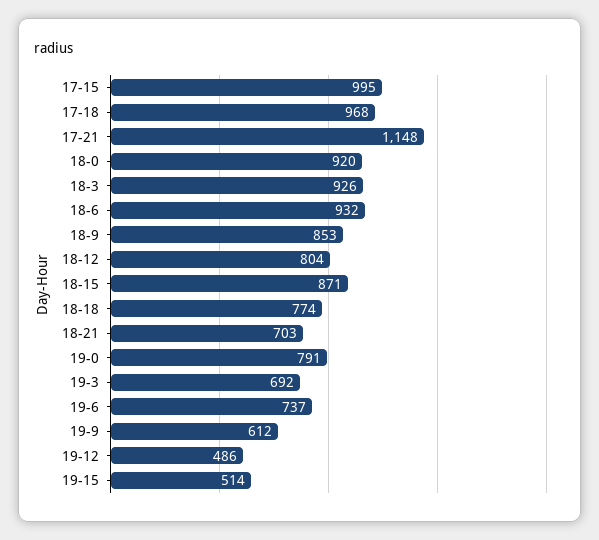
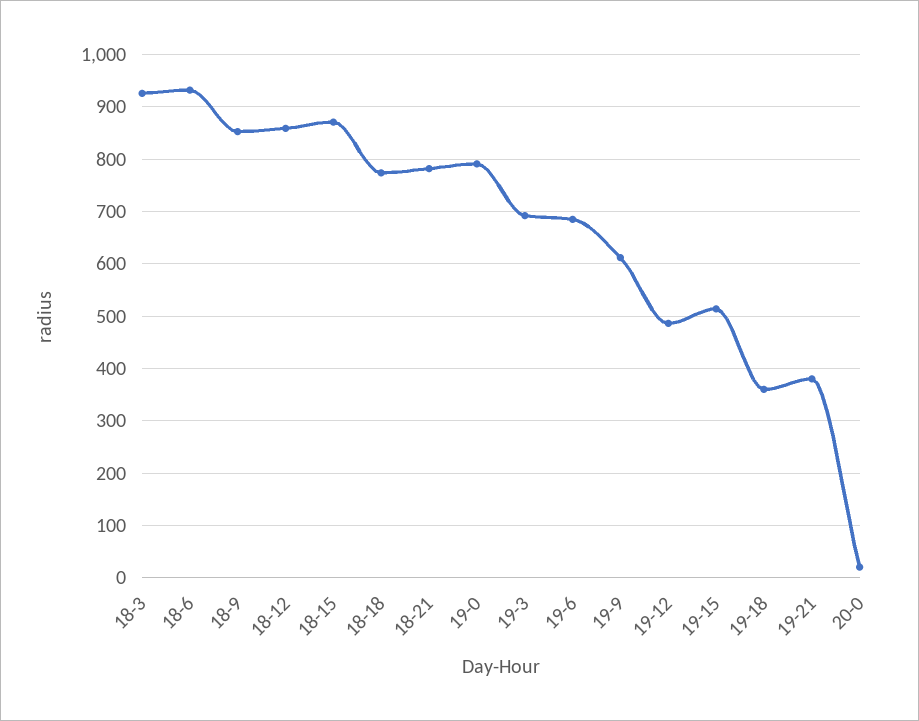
17-15: 995 -> none
17-18: 968 -> none
17-21: 1148 -> none
18-0: 920 -> none
18-12: 804 -> 860
18-21: 703 -> 780
19-6: 737 -> 680
19-18: none -> 360
19-21: none -> 380
20-0: none -> 20

